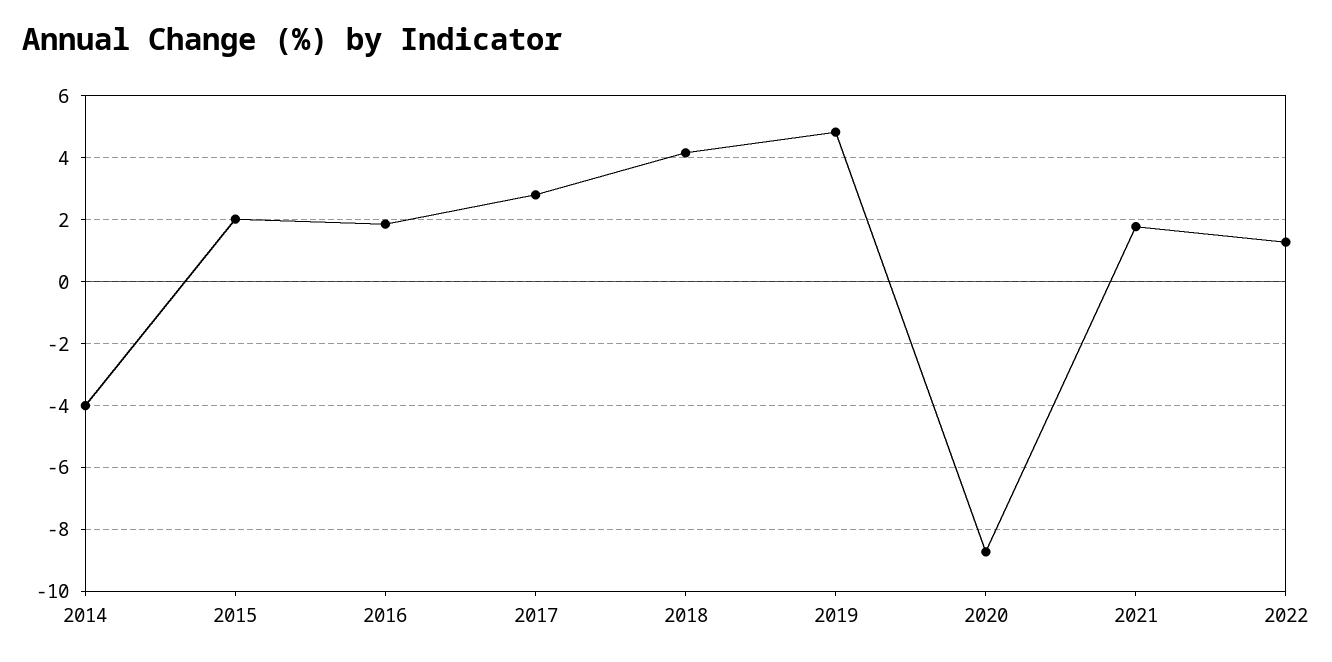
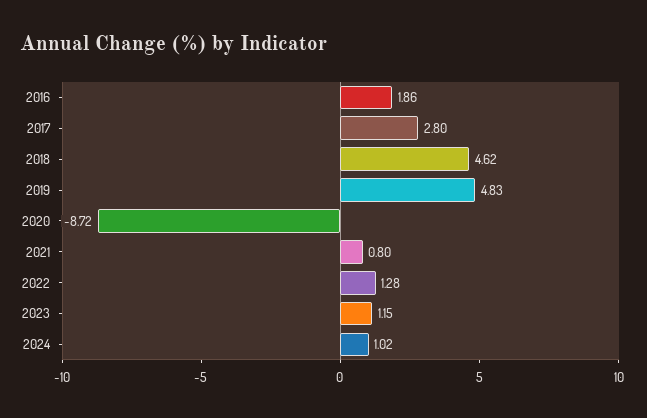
2014: -4 -> none
2015: 2 -> none
2018: 4.2 -> 4.62
2021: 1.8 -> 0.8
2023: none -> 1.15
2024: none -> 1.02

